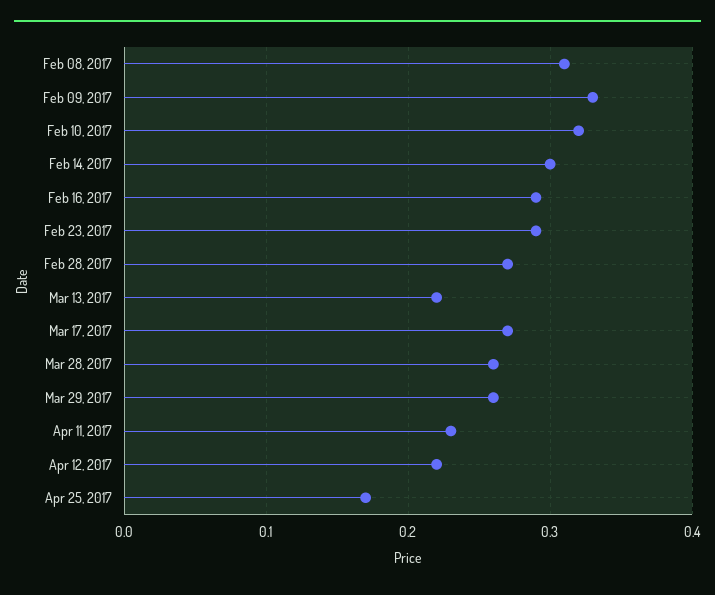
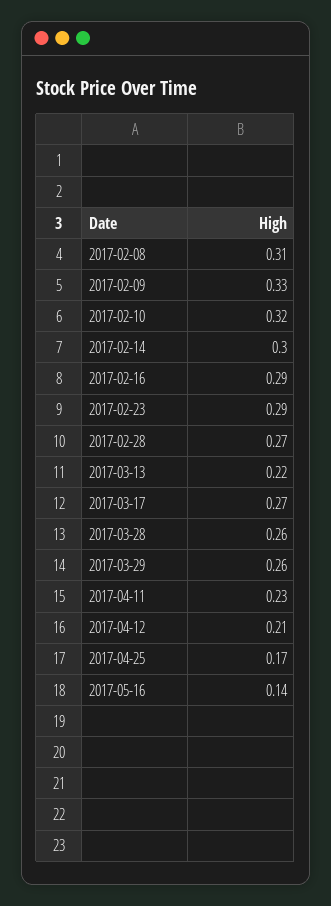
Apr 12, 2017: 0.22 -> 0.21
2017-05-16: none -> 0.14

